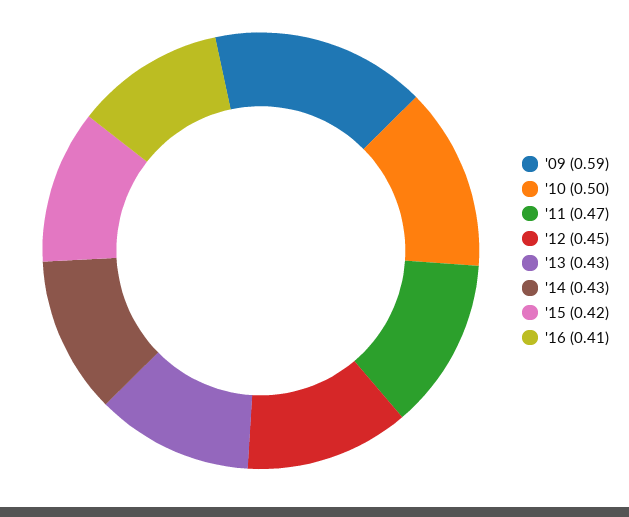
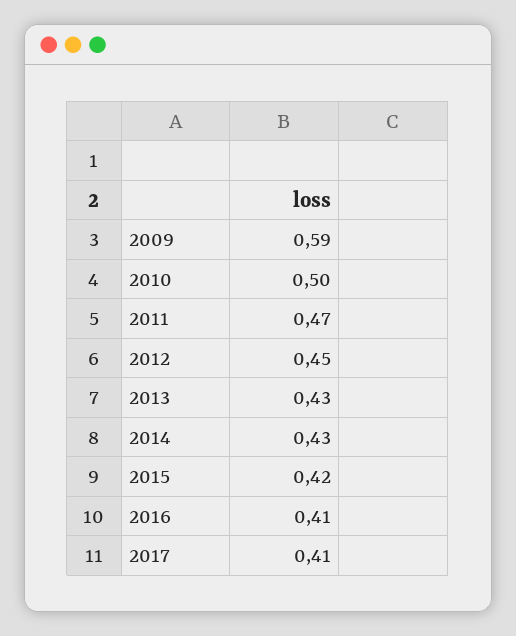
2017: none -> 0.41

